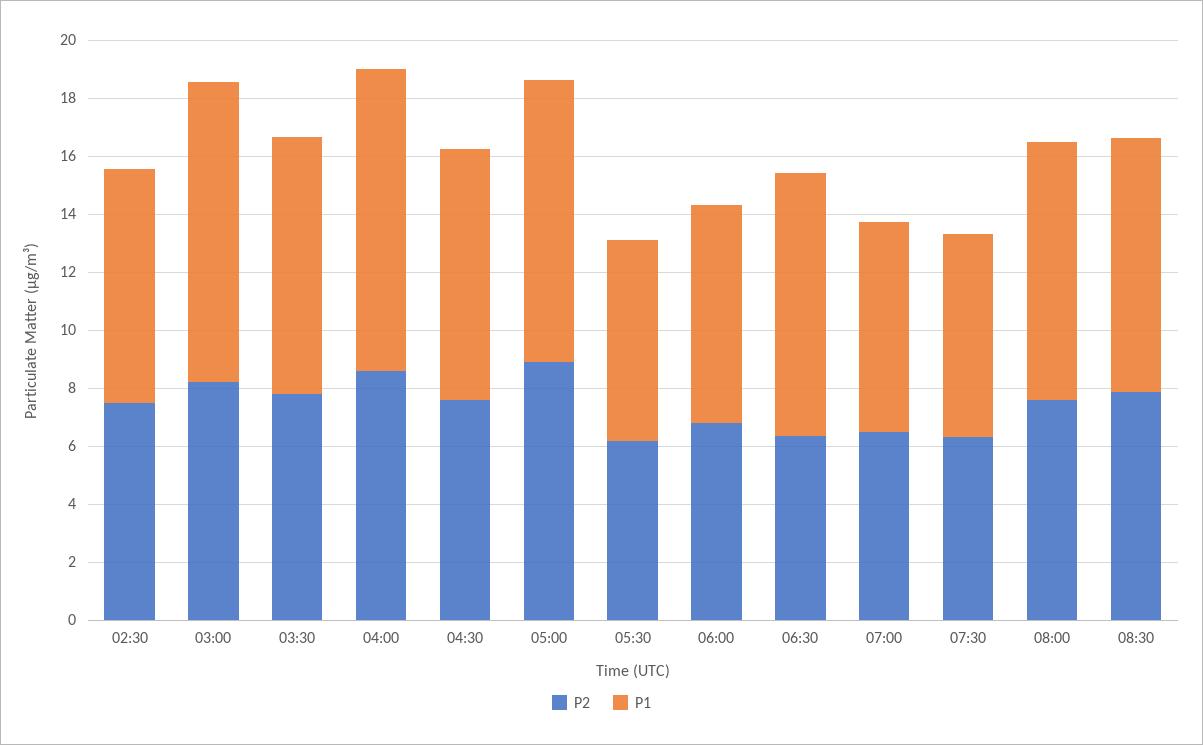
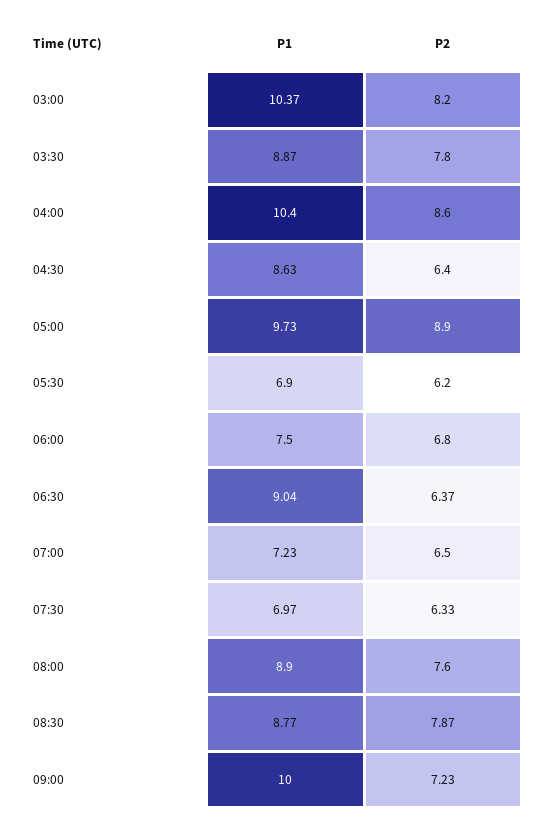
P2, 02:30: 7.5 -> none
P1, 02:30: 8 -> none
P2, 04:30: 7.5 -> 6.4
P1, 09:00: none -> 10
P2, 09:00: none -> 7.23

